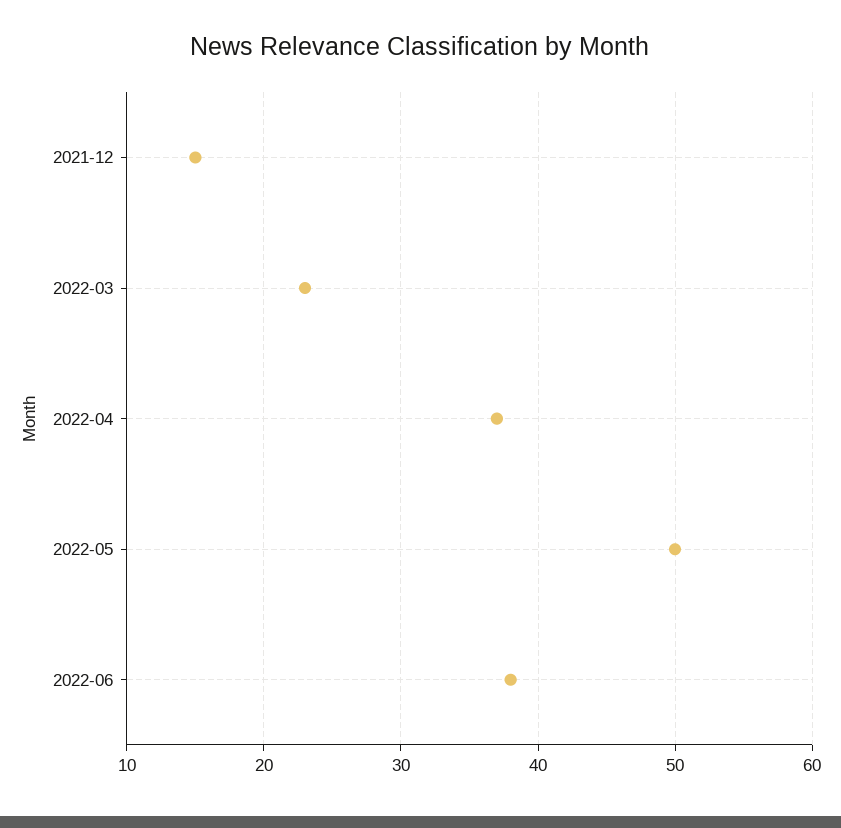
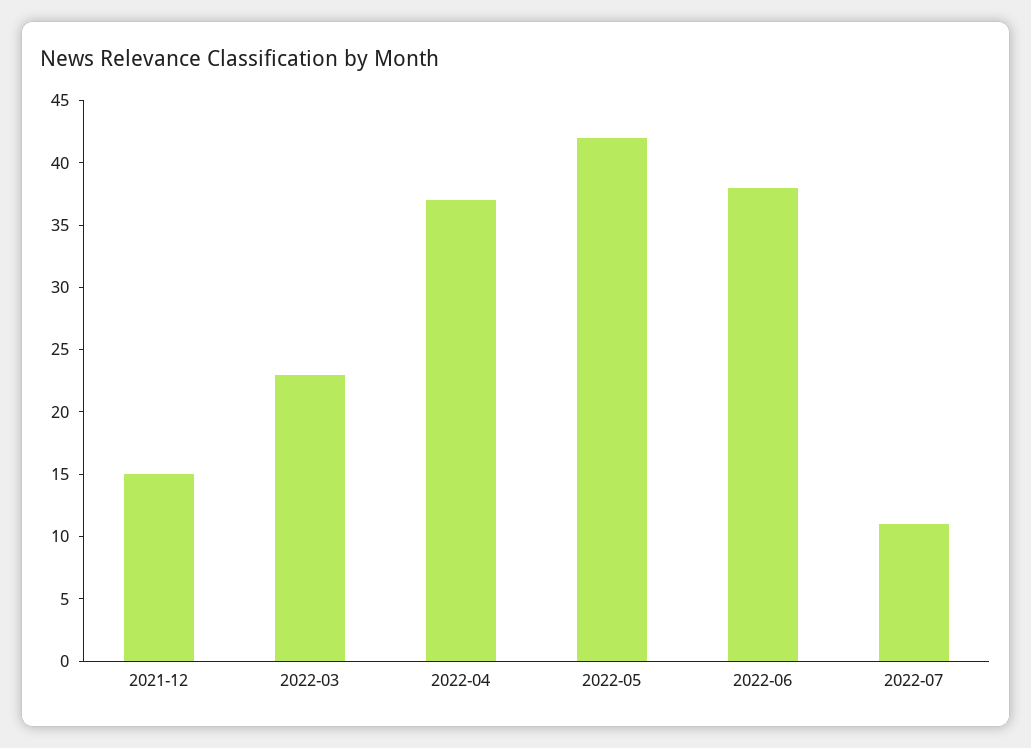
2022-05: 50 -> 42
2022-07: none -> 11

